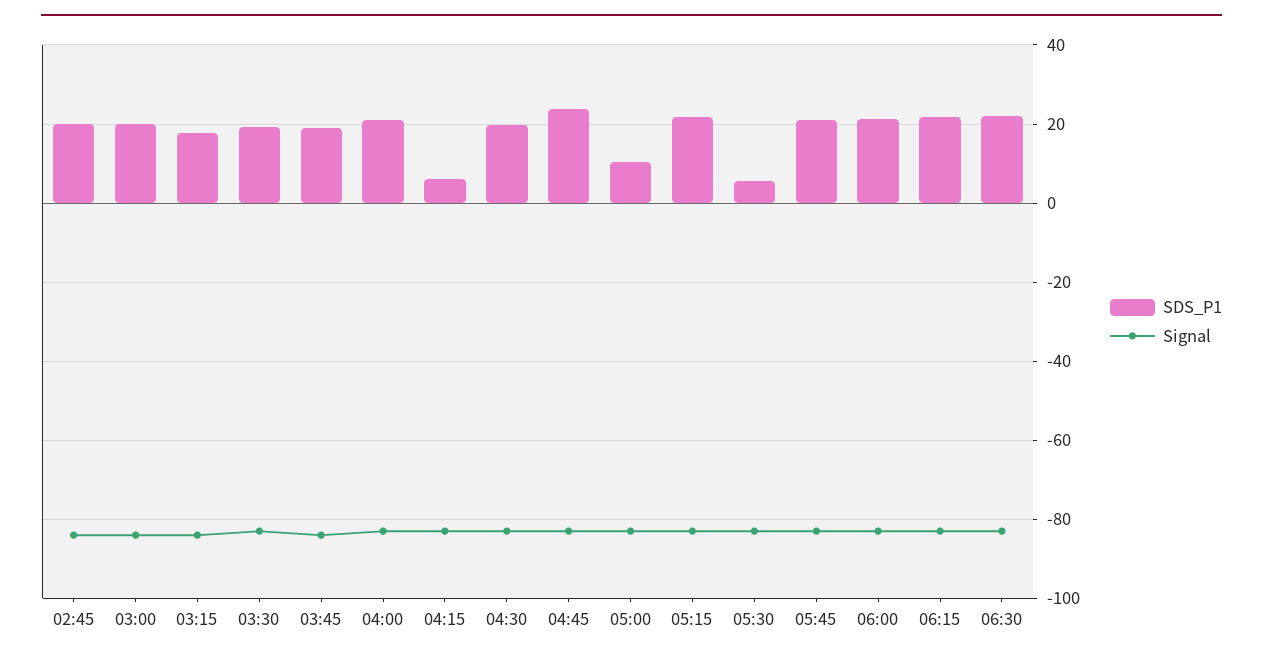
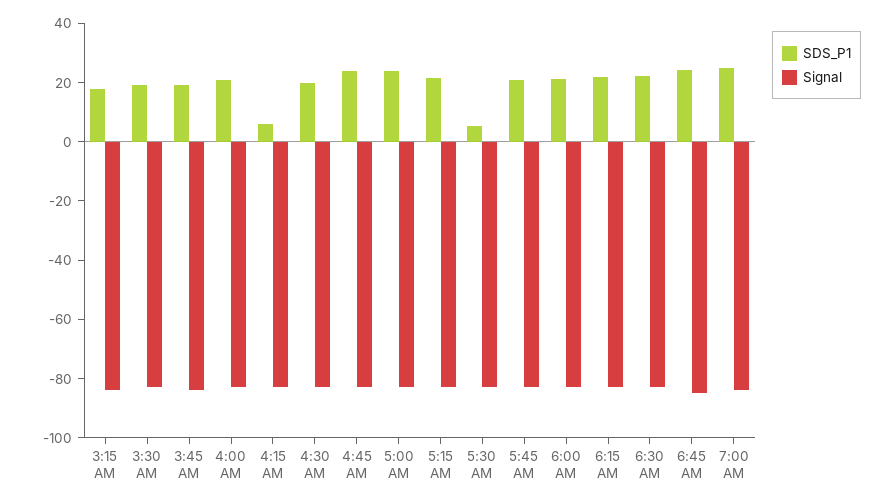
SDS_P1, 02:45: 20 -> none
Signal, 02:45: -84 -> none
SDS_P1, 03:00: 20 -> none
Signal, 03:00: -84 -> none
SDS_P1, 05:00: 10 -> 25
SDS_P1, 6:45 AM: none -> 25
Signal, 6:45 AM: none -> -85
SDS_P1, 7:00 AM: none -> 25
Signal, 7:00 AM: none -> -85

